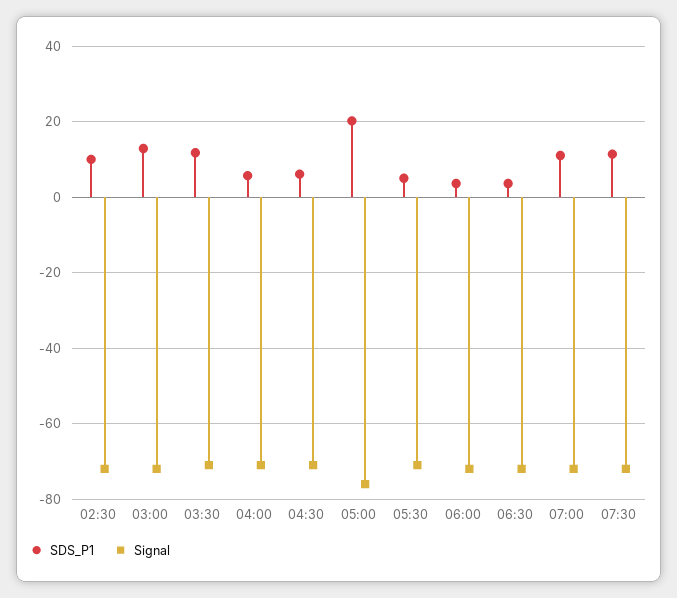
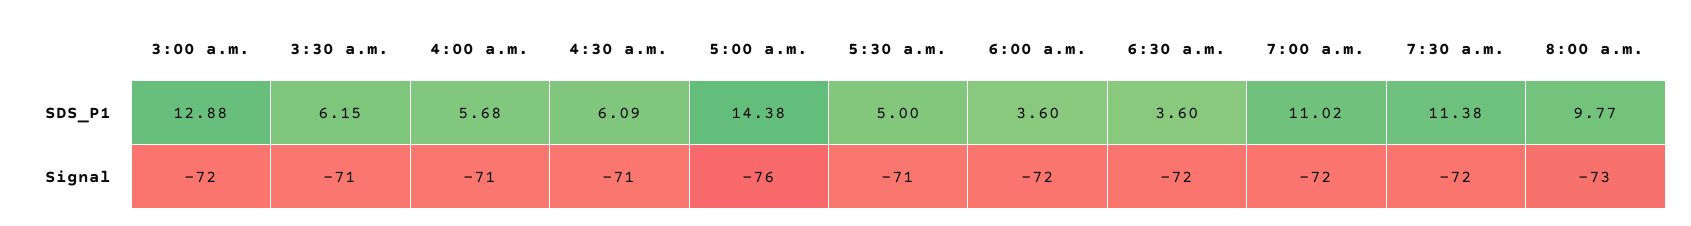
SDS_P1, 02:30: 10 -> none
Signal, 02:30: -72 -> none
SDS_P1, 03:30: 12 -> 6.15
SDS_P1, 05:00: 20 -> 14.38
SDS_P1, 8:00 a.m.: none -> 9.77
Signal, 8:00 a.m.: none -> -73

